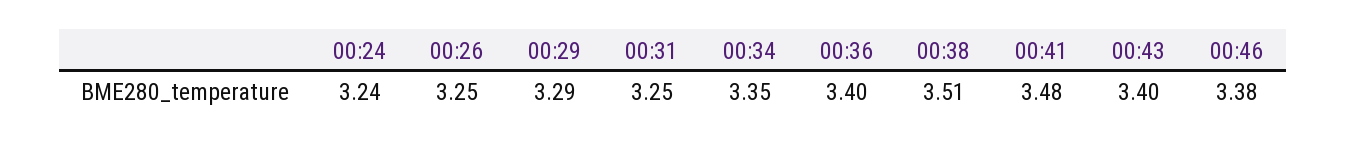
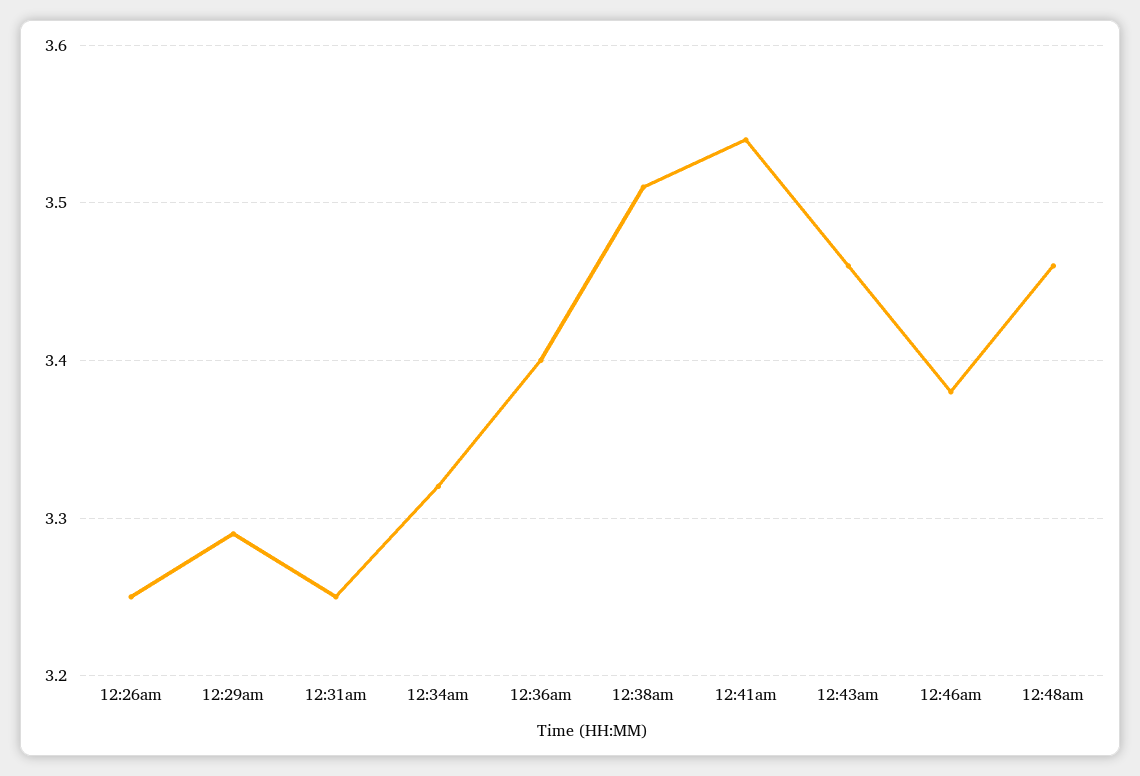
00:24: 3.24 -> none
00:34: 3.35 -> 3.32
00:41: 3.48 -> 3.54
00:43: 3.4 -> 3.46
12:48am: none -> 3.46

